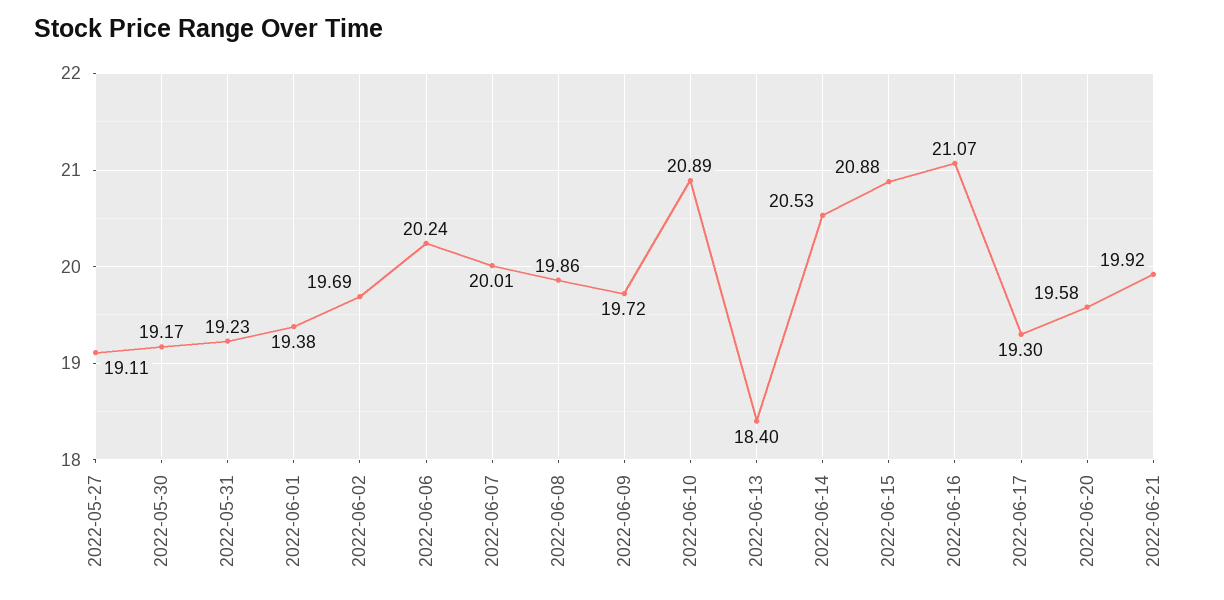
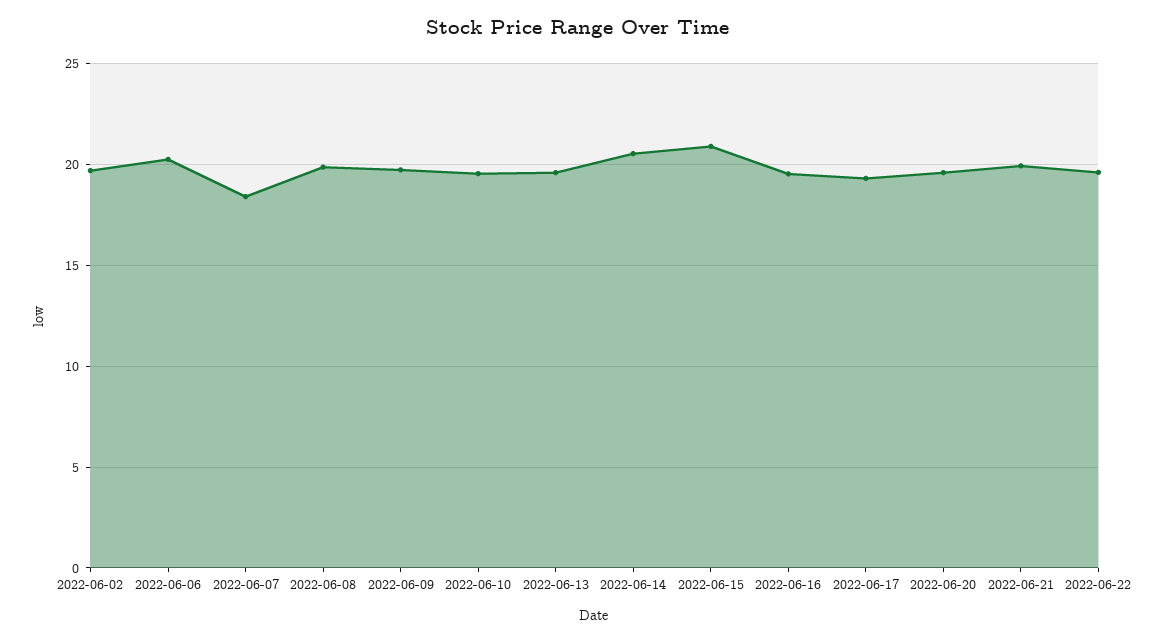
2022-05-27: 19.11 -> none
2022-05-30: 19.17 -> none
2022-05-31: 19.23 -> none
2022-06-01: 19.38 -> none
2022-06-07: 20.01 -> 18.5
2022-06-10: 20.89 -> 19.5
2022-06-13: 18.4 -> 19.5
2022-06-16: 21.07 -> 19.5
2022-06-22: none -> 19.5

